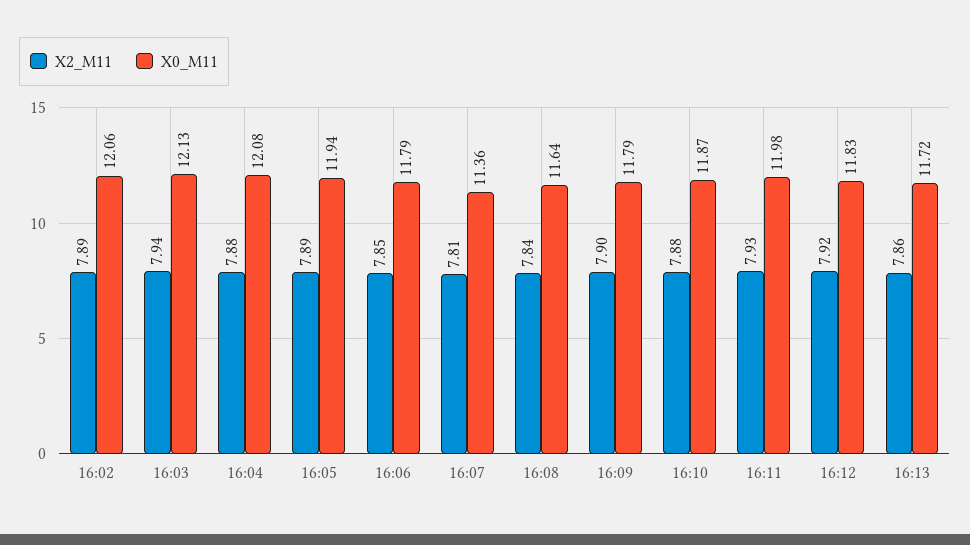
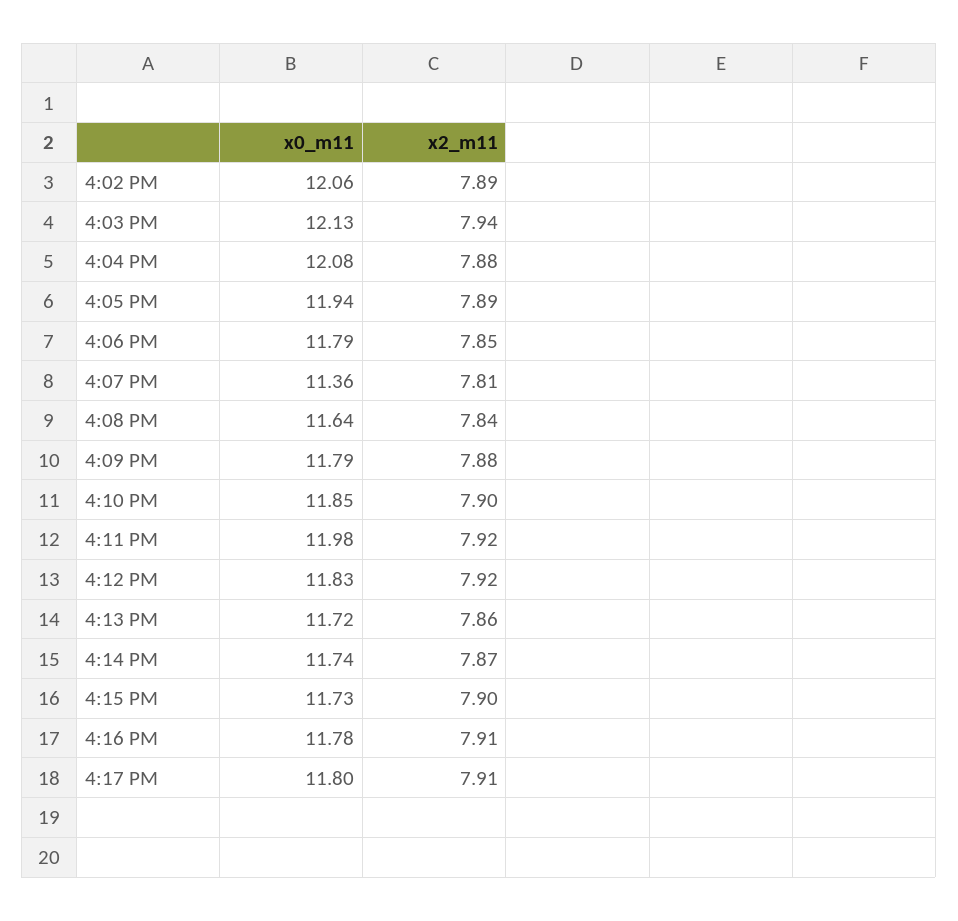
X2_M11, 16:09: 7.9 -> 7.88
X2_M11, 16:10: 7.88 -> 7.9
X0_M11, 16:10: 11.87 -> 11.85
X2_M11, 16:11: 7.93 -> 7.92
X0_M11, 4:14 PM: none -> 11.74
X2_M11, 4:14 PM: none -> 7.87
X0_M11, 4:15 PM: none -> 11.73
X2_M11, 4:15 PM: none -> 7.9
X0_M11, 4:16 PM: none -> 11.78
X2_M11, 4:16 PM: none -> 7.91
X0_M11, 4:17 PM: none -> 11.8
X2_M11, 4:17 PM: none -> 7.91

